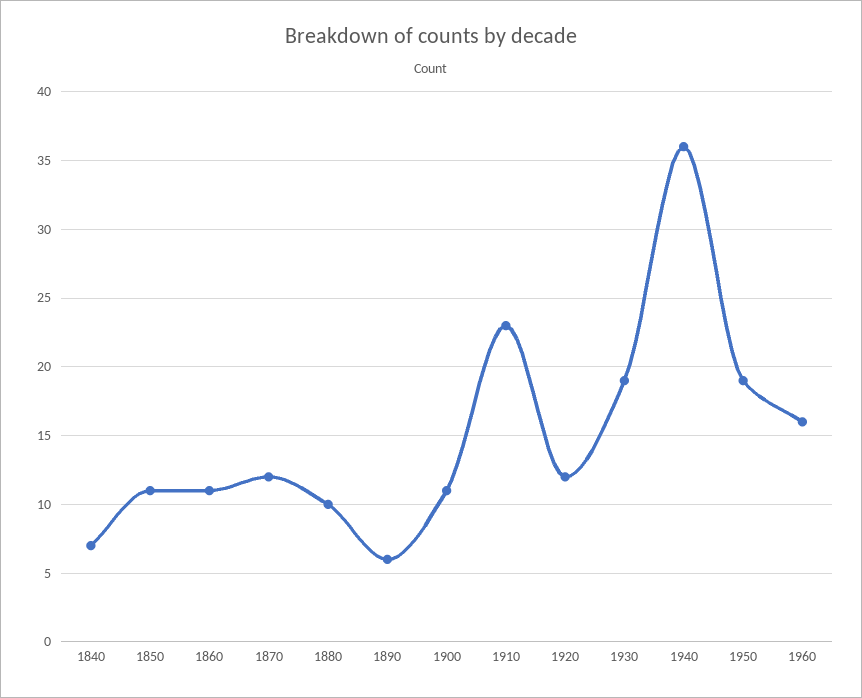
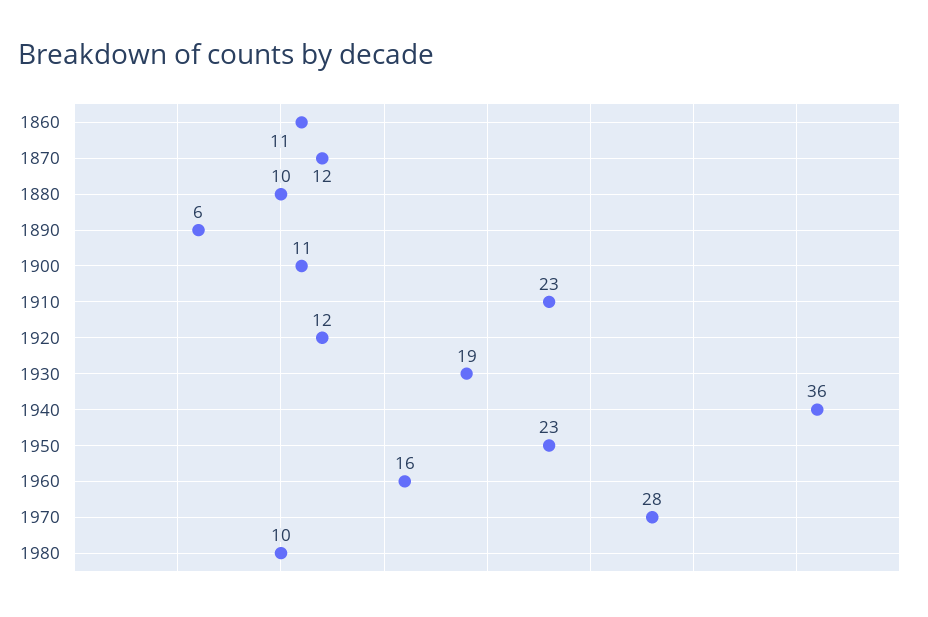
1840: 7 -> none
1850: 11 -> none
1950: 19 -> 23
1970: none -> 28
1980: none -> 10

